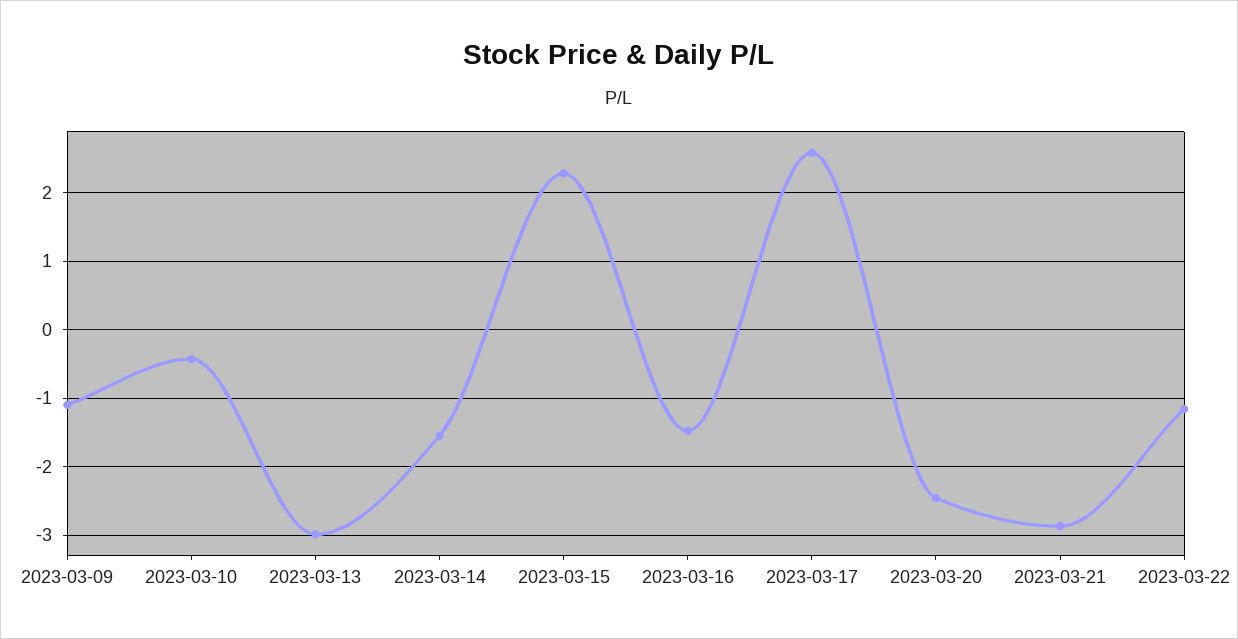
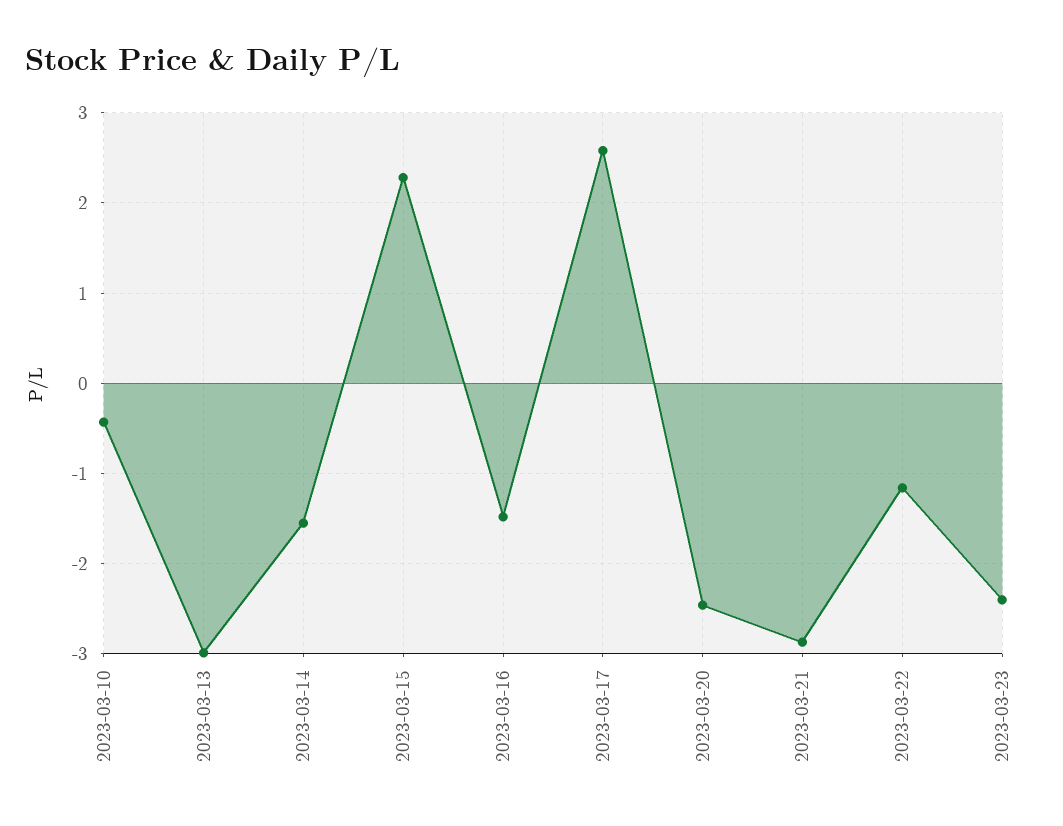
2023-03-09: -1.1 -> none
2023-03-23: none -> -2.4

